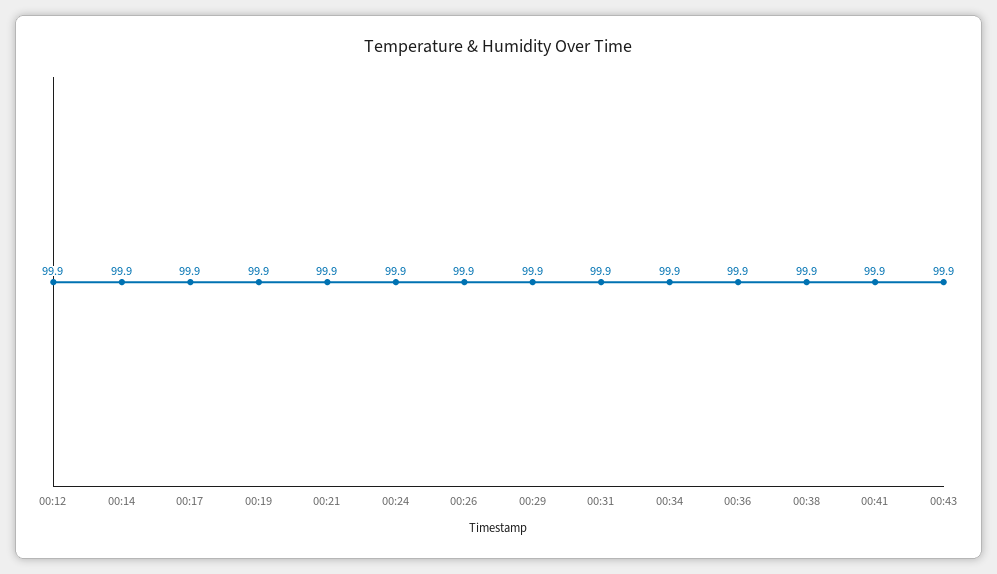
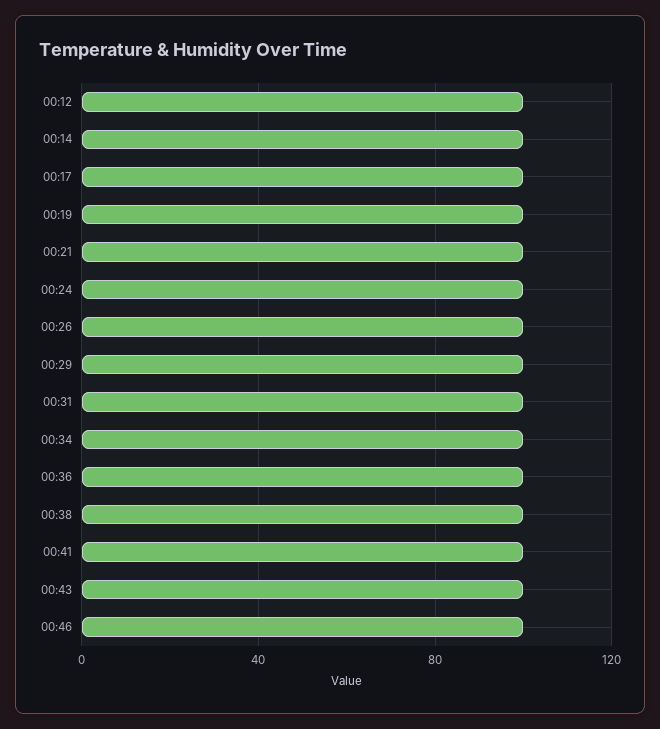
00:46: none -> 100

